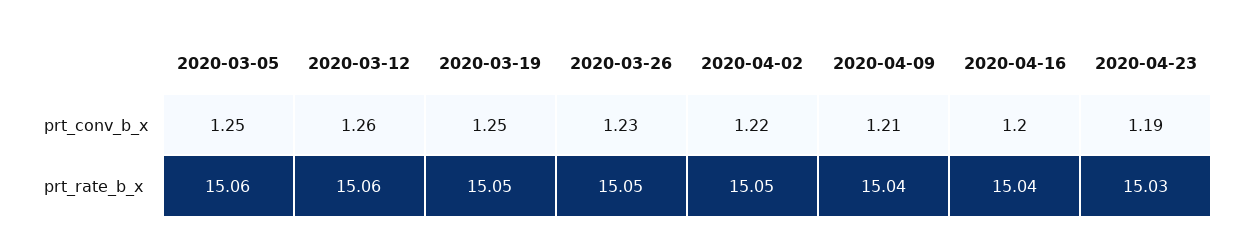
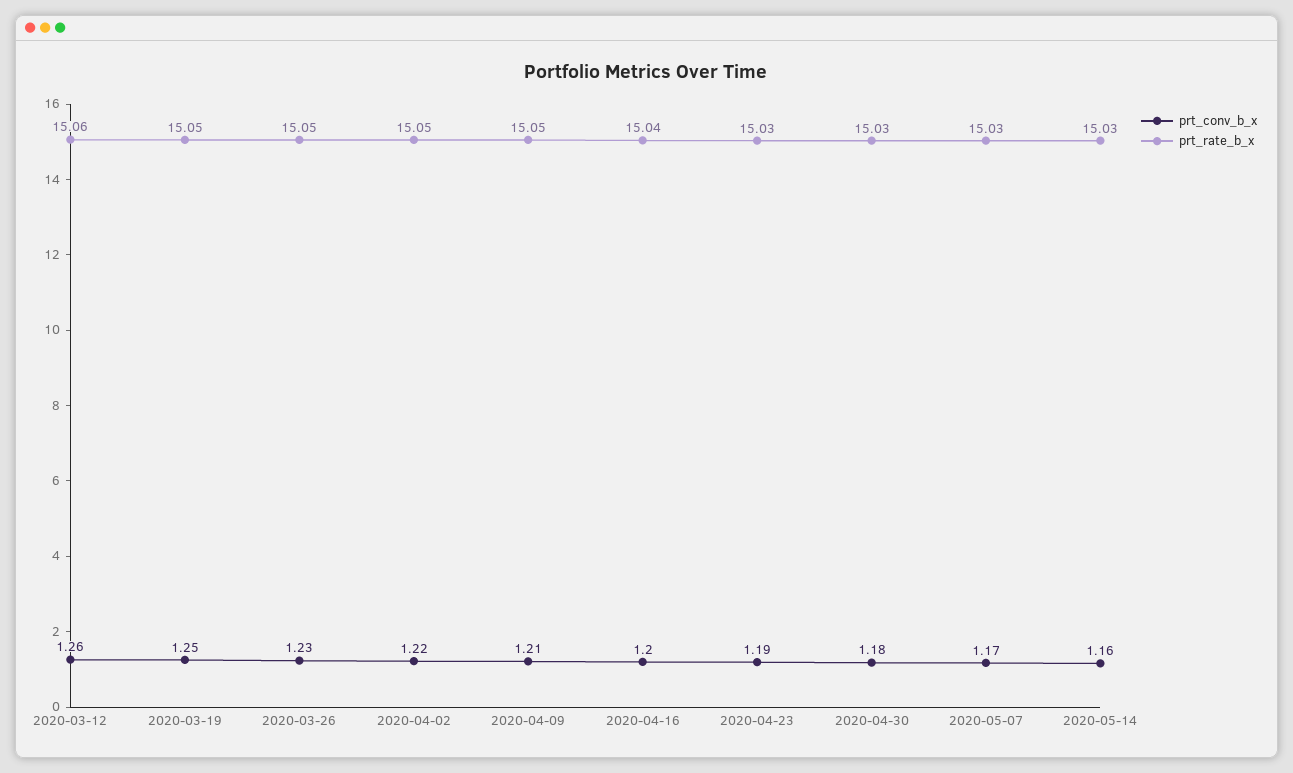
prt_conv_b_x, 2020-03-05: 1.25 -> none
prt_rate_b_x, 2020-03-05: 15.06 -> none
prt_rate_b_x, 2020-04-09: 15.04 -> 15.05
prt_conv_b_x, 2020-04-30: none -> 1.18
prt_rate_b_x, 2020-04-30: none -> 15.03
prt_conv_b_x, 2020-05-07: none -> 1.17
prt_rate_b_x, 2020-05-07: none -> 15.03
prt_conv_b_x, 2020-05-14: none -> 1.16
prt_rate_b_x, 2020-05-14: none -> 15.03

